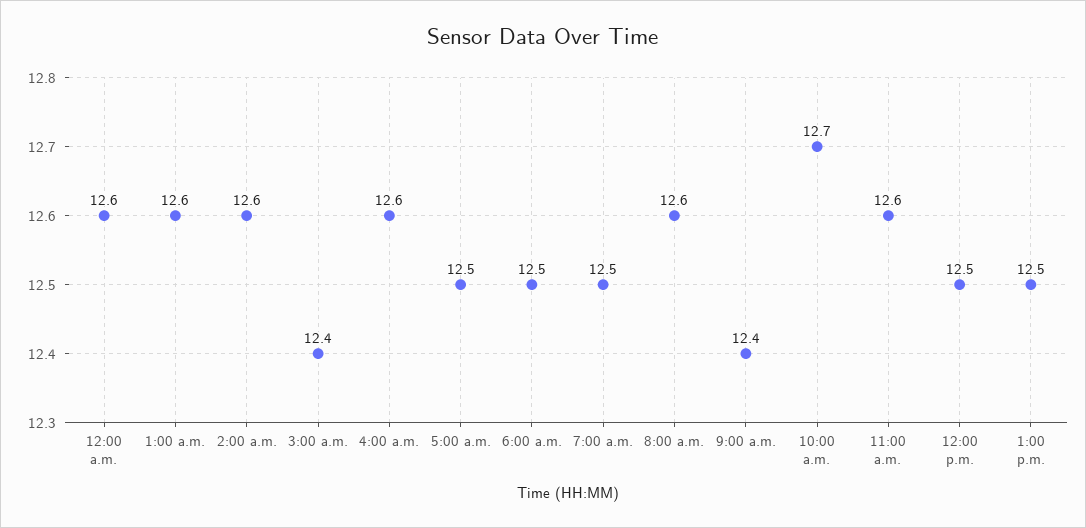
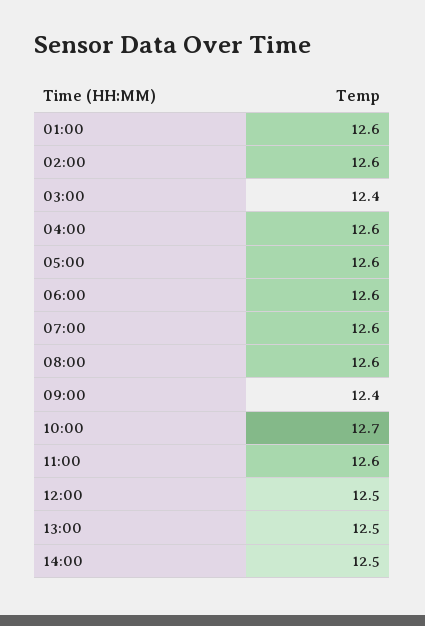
12:00 a.m.: 12.6 -> none
5:00 a.m.: 12.5 -> 12.6
6:00 a.m.: 12.5 -> 12.6
7:00 a.m.: 12.5 -> 12.6
14:00: none -> 12.5

